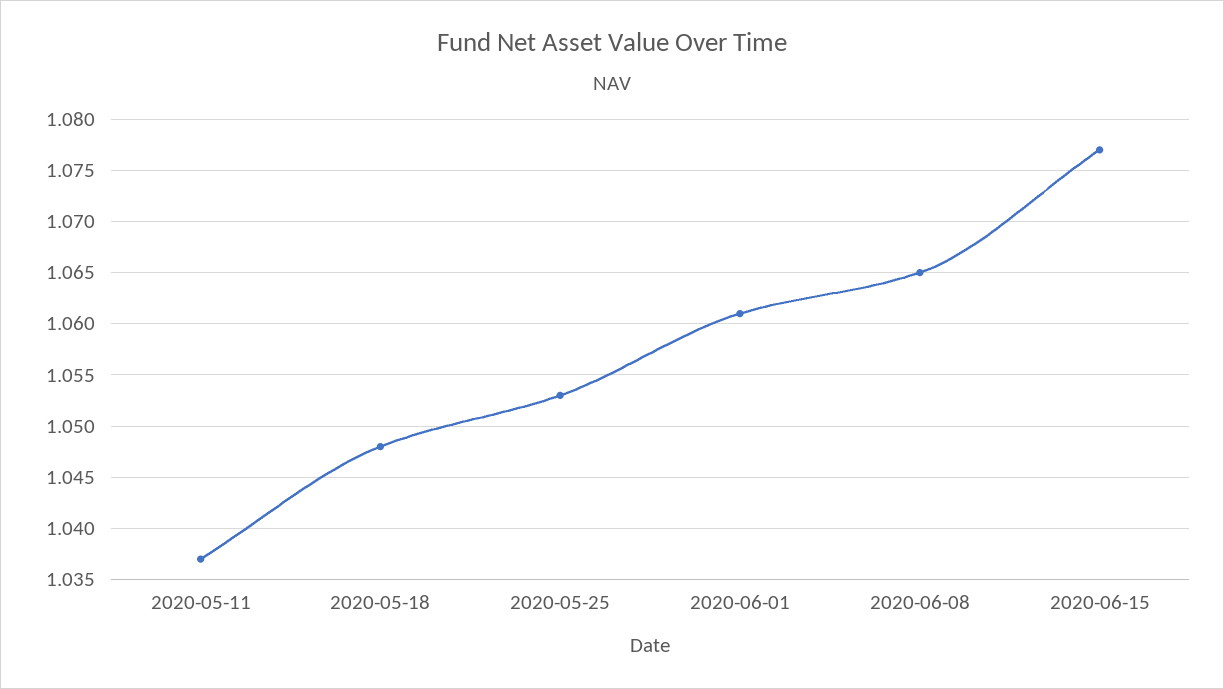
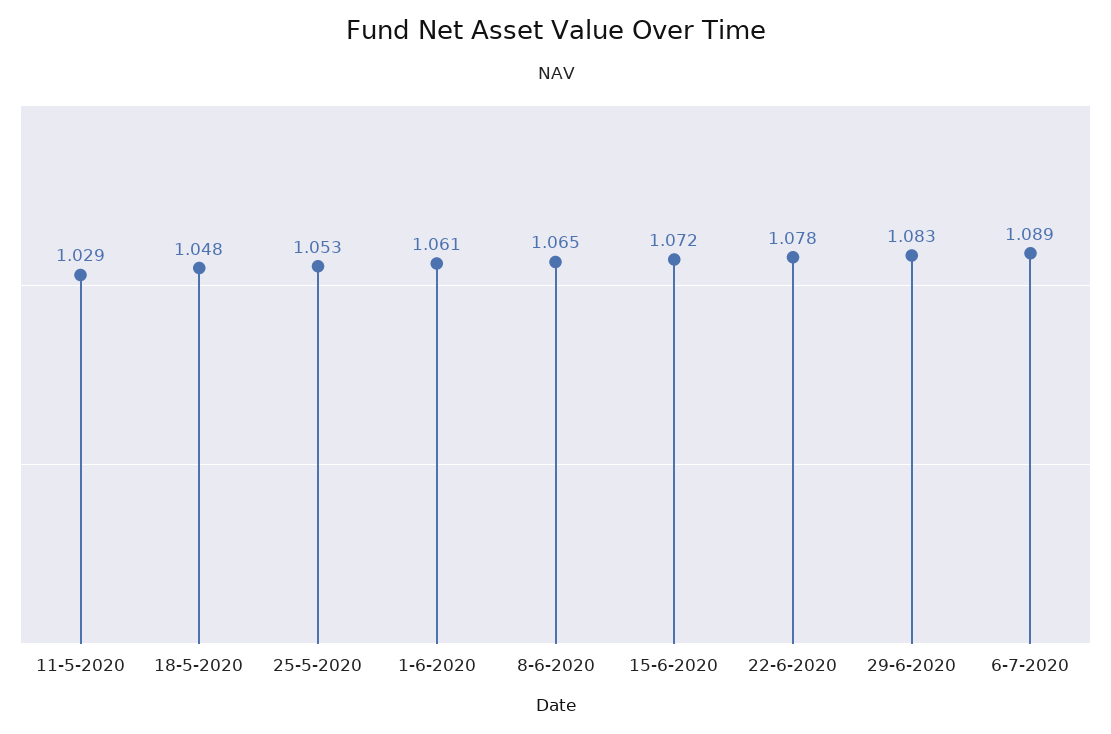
2020-05-11: 1.037 -> 1.029
2020-06-15: 1.077 -> 1.072
22-6-2020: none -> 1.078
29-6-2020: none -> 1.083
6-7-2020: none -> 1.089

